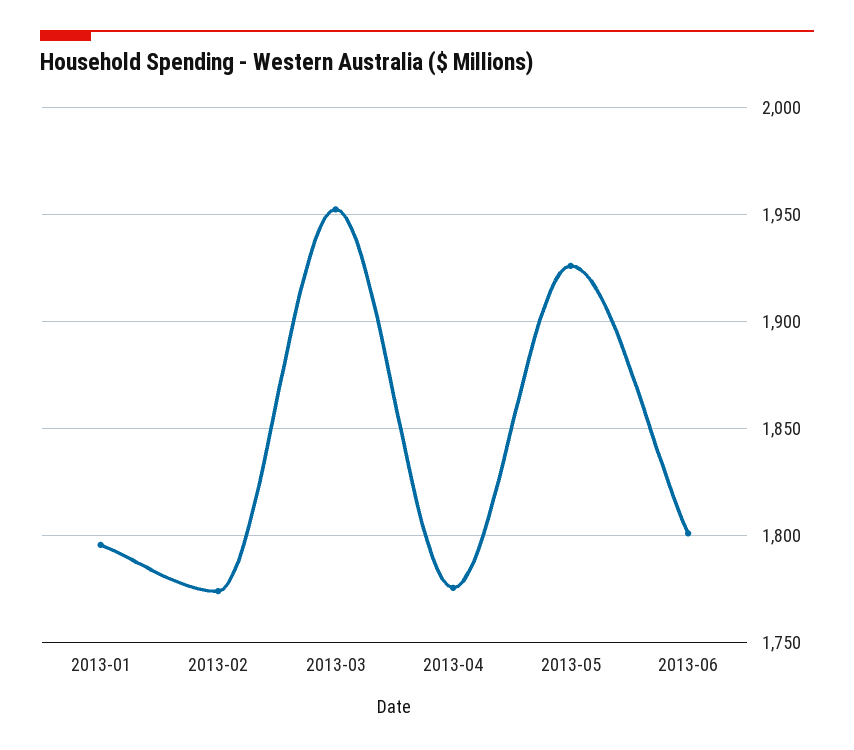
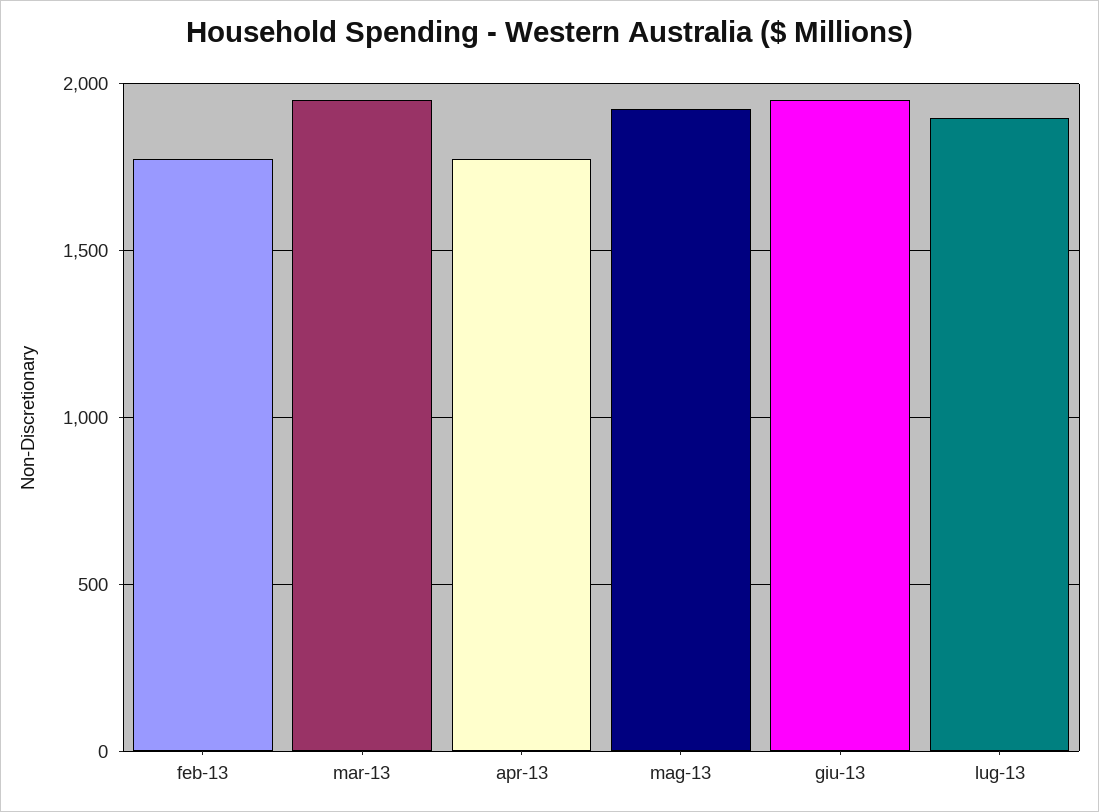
2013-01: 1795 -> none
2013-06: 1800 -> 1950
lug-13: none -> 1900

